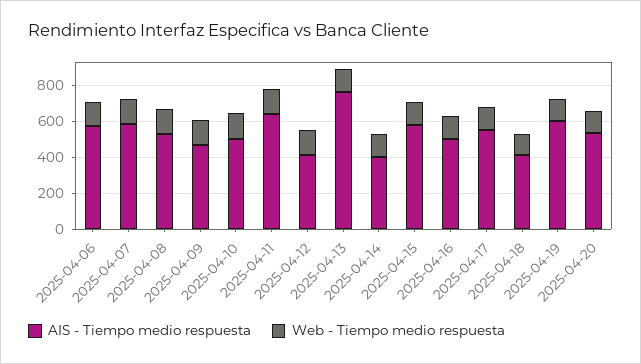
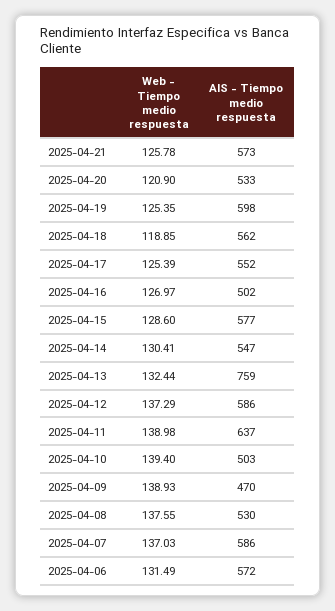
AIS - Tiempo medio respuesta, 2025-04-12: 400 -> 586
AIS - Tiempo medio respuesta, 2025-04-14: 400 -> 547
AIS - Tiempo medio respuesta, 2025-04-18: 400 -> 562
Web - Tiempo medio respuesta, 2025-04-21: none -> 125.78
AIS - Tiempo medio respuesta, 2025-04-21: none -> 573

